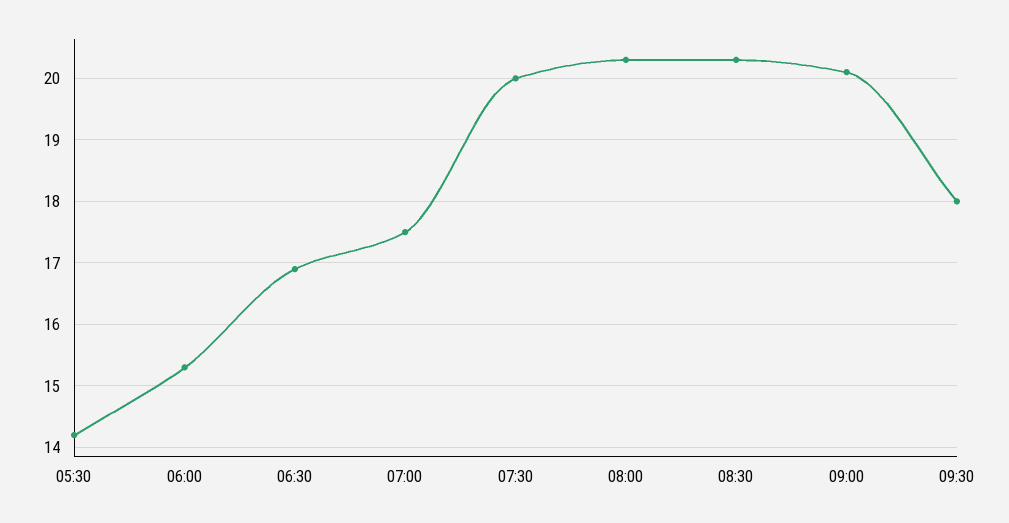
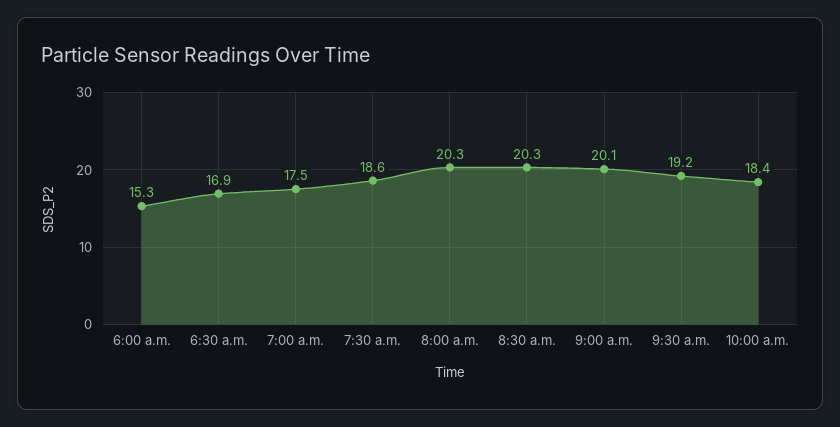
05:30: 14.2 -> none
07:30: 20 -> 18.6
09:30: 18 -> 19.2
10:00 a.m.: none -> 18.4

